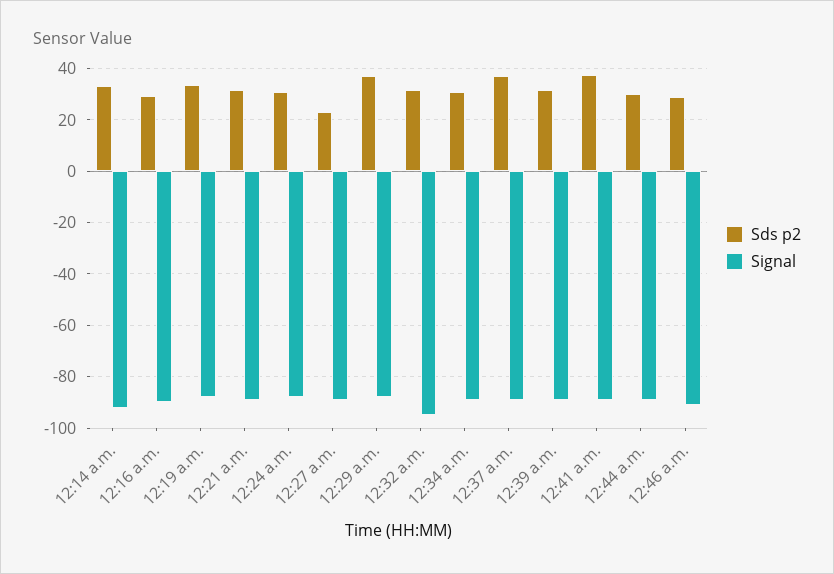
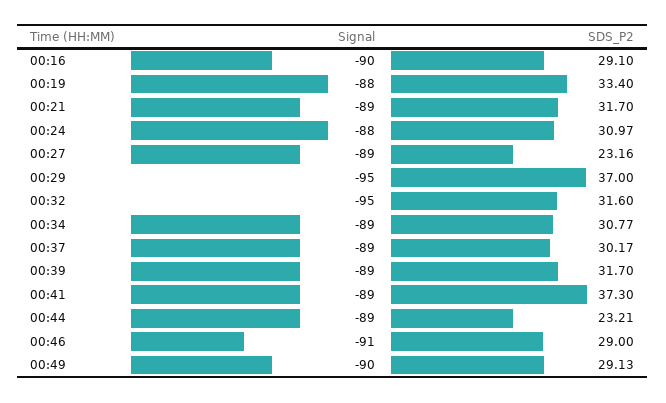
Sds p2, 12:14 a.m.: 32.5 -> none
Signal, 12:14 a.m.: -92.5 -> none
Signal, 12:29 a.m.: -87.5 -> -95
Sds p2, 12:37 a.m.: 37.5 -> 30.17
Sds p2, 12:44 a.m.: 30 -> 23.21
Signal, 00:49: none -> -90
Sds p2, 00:49: none -> 29.13

